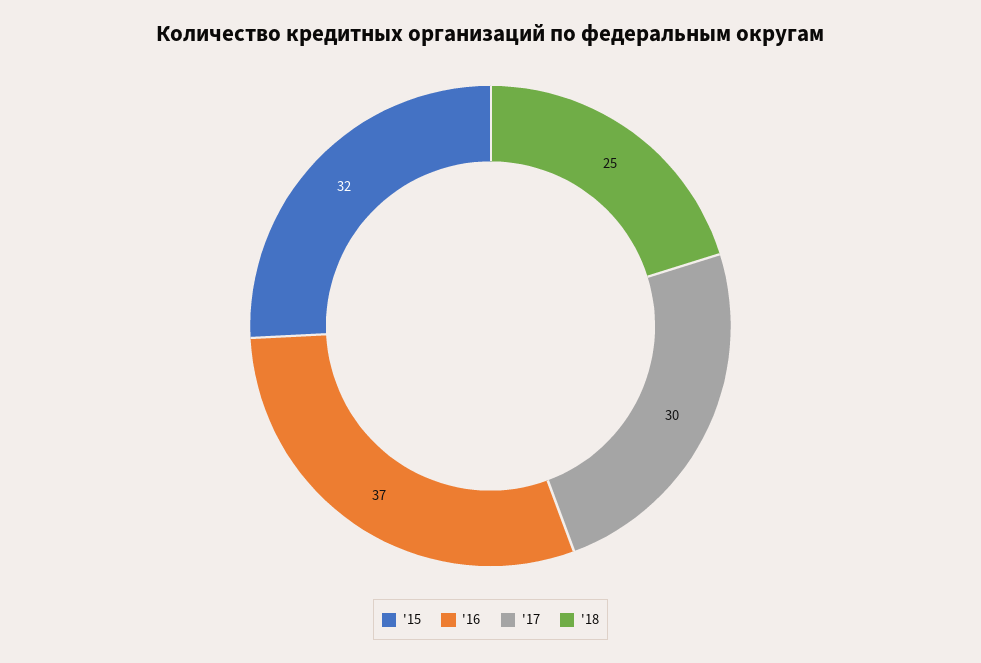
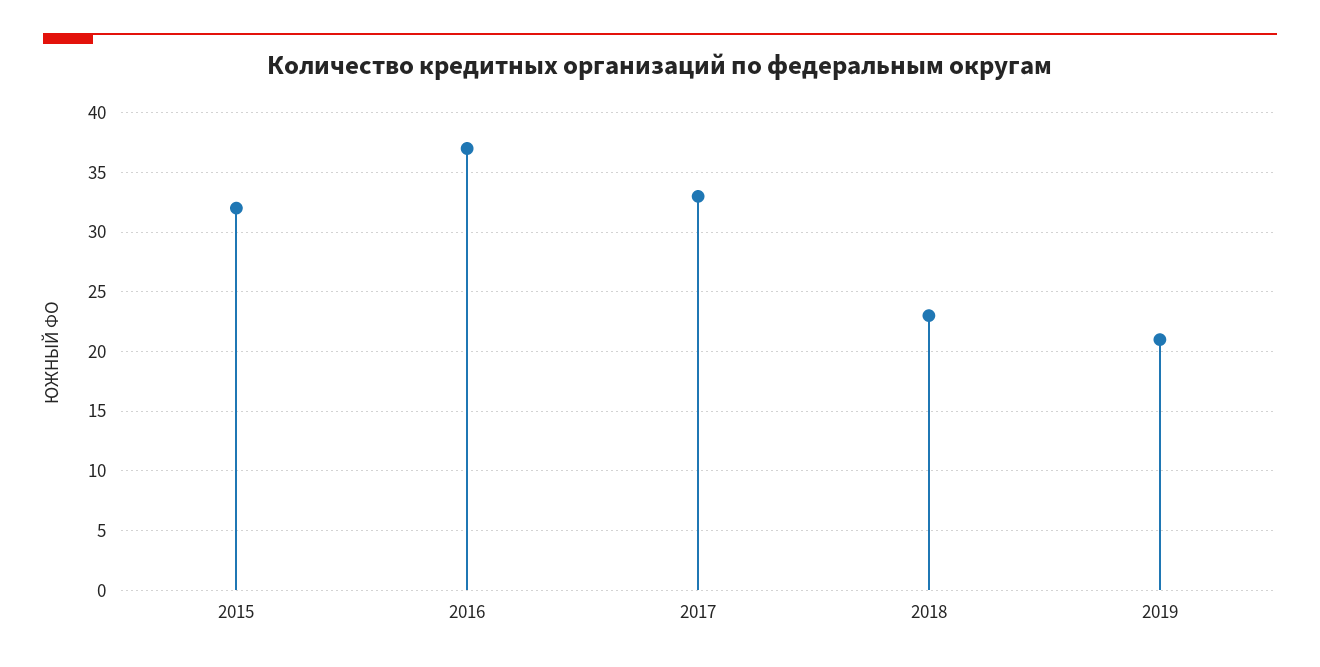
'17: 30 -> 33
'18: 25 -> 23
2019: none -> 21

